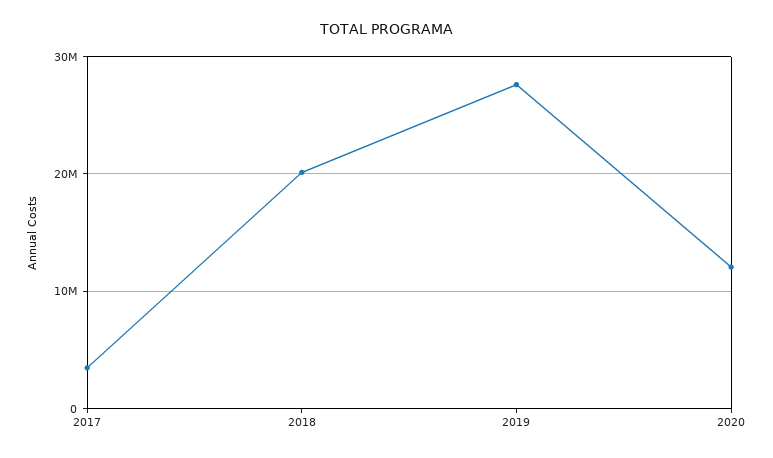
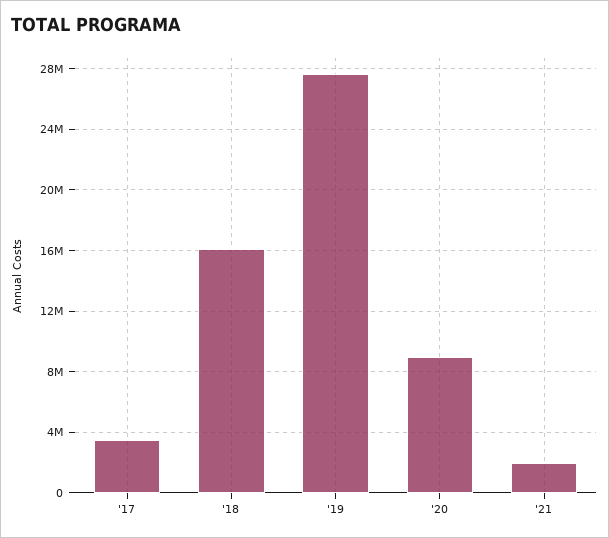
2018: 20000000 -> 16000000
2020: 12000000 -> 9000000
'21: none -> 2000000

